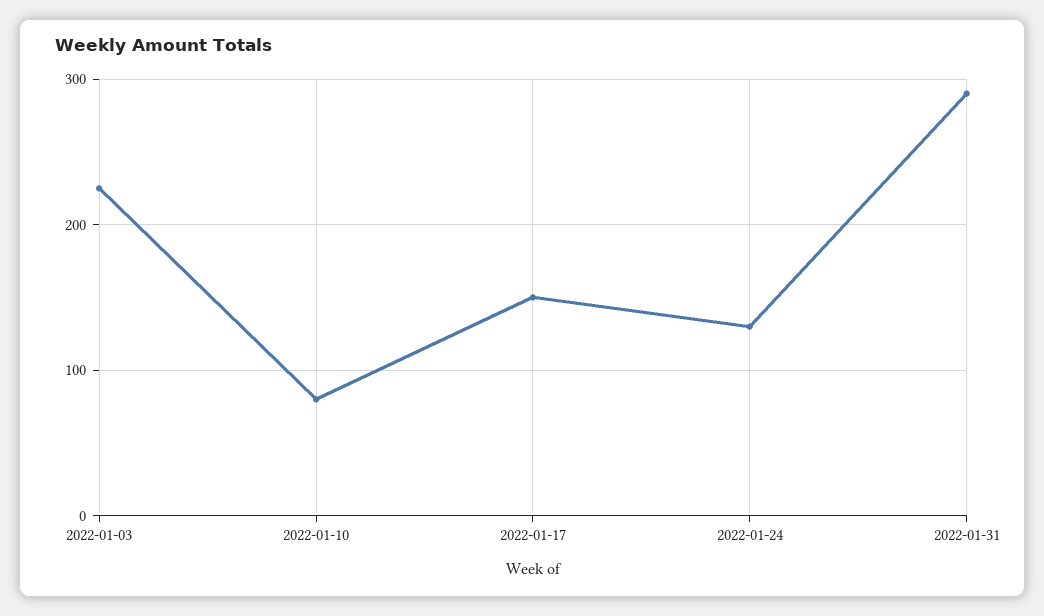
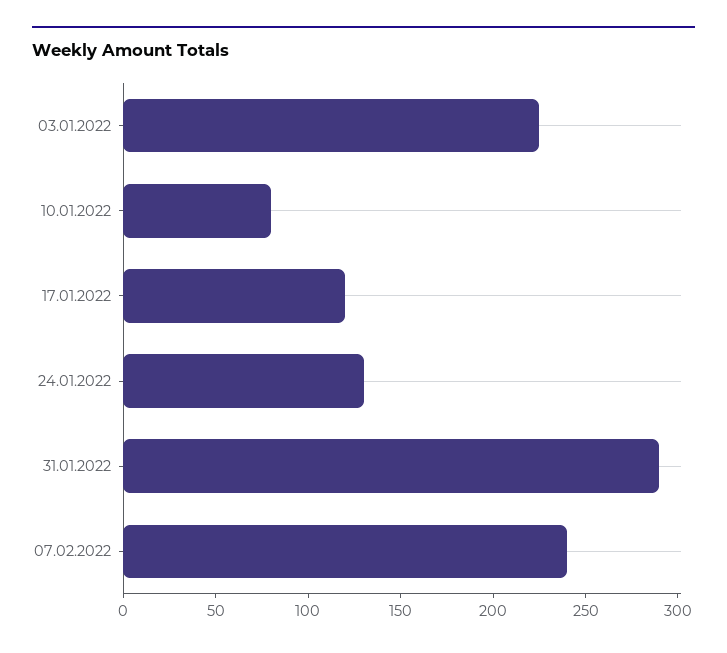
2022-01-17: 150 -> 120
07.02.2022: none -> 240

